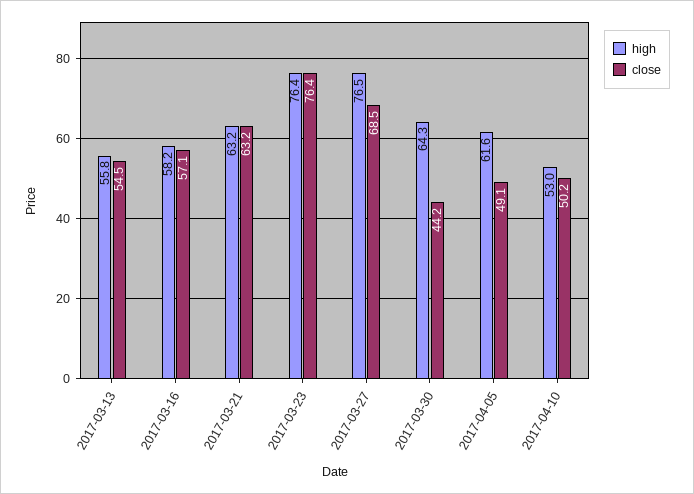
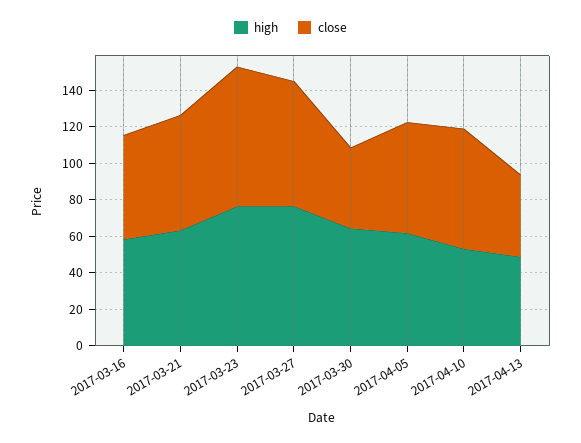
high, 2017-03-13: 55.8 -> none
close, 2017-03-13: 54.5 -> none
close, 2017-04-05: 49.1 -> 60
close, 2017-04-10: 50.2 -> 65
high, 2017-04-13: none -> 50
close, 2017-04-13: none -> 45

